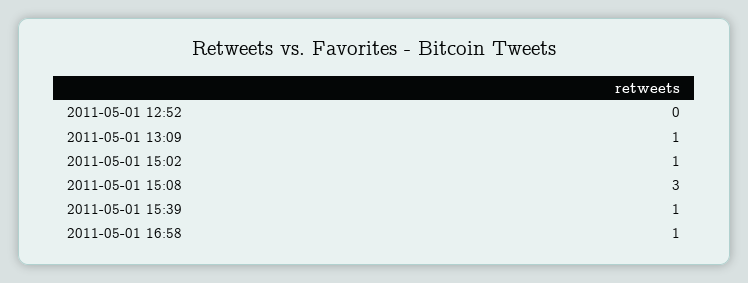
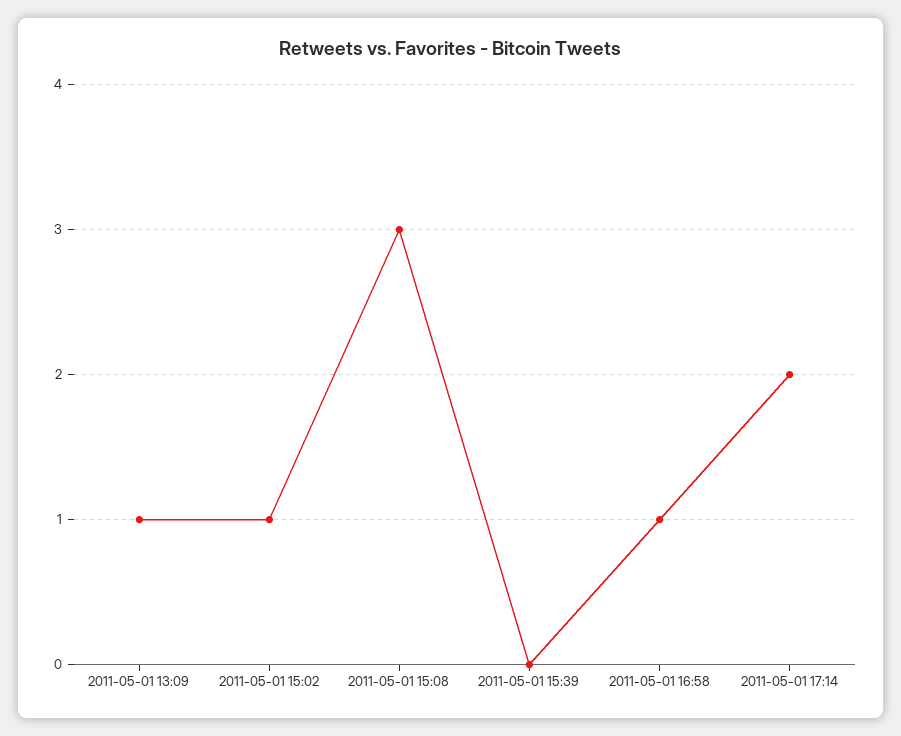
2011-05-01 12:52: 0 -> none
2011-05-01 15:39: 1 -> 0
2011-05-01 17:14: none -> 2

